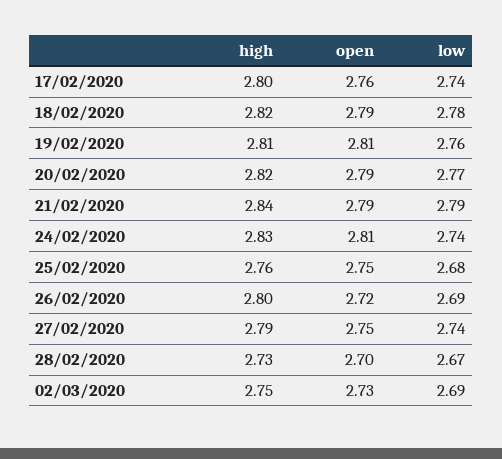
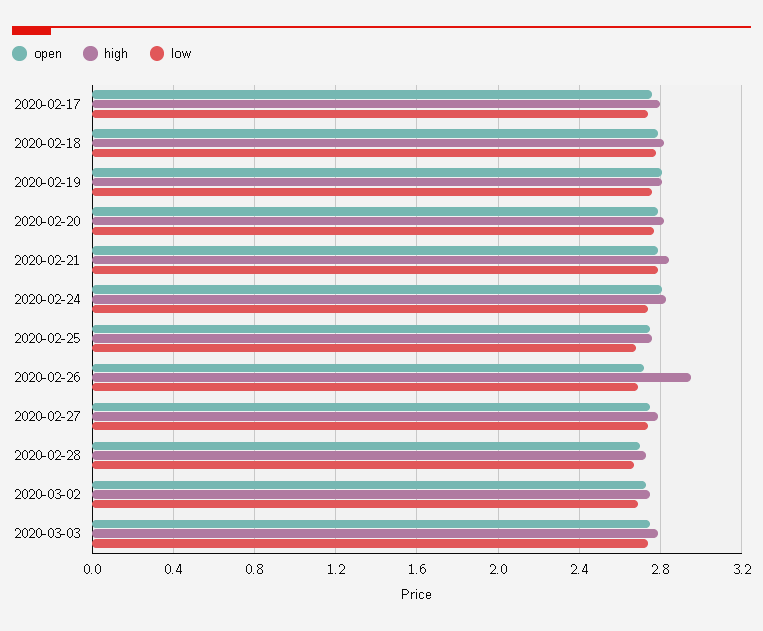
high, 26/02/2020: 2.8 -> 2.95
open, 2020-03-03: none -> 2.75
high, 2020-03-03: none -> 2.8
low, 2020-03-03: none -> 2.75

